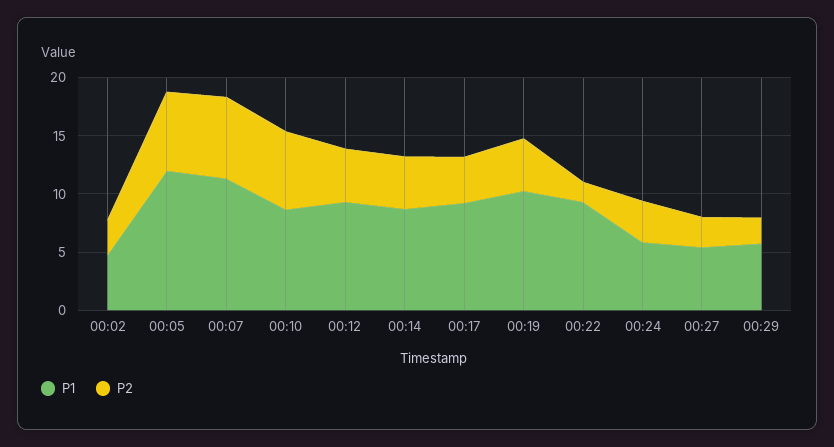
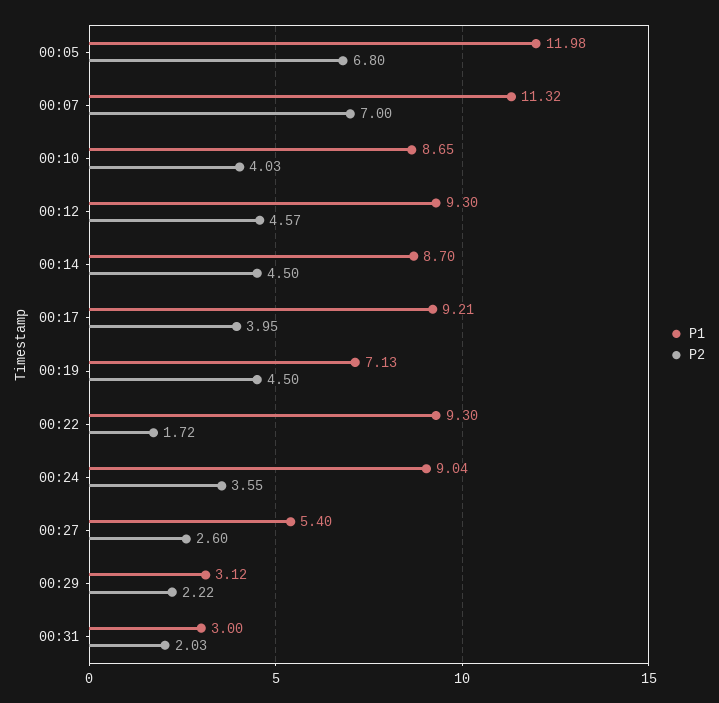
P1, 00:02: 5 -> none
P2, 00:02: 3 -> none
P2, 00:10: 7 -> 4.03
P1, 00:19: 10 -> 7.13
P1, 00:24: 6 -> 9.04
P1, 00:29: 6 -> 3.12
P1, 00:31: none -> 3
P2, 00:31: none -> 2.03

